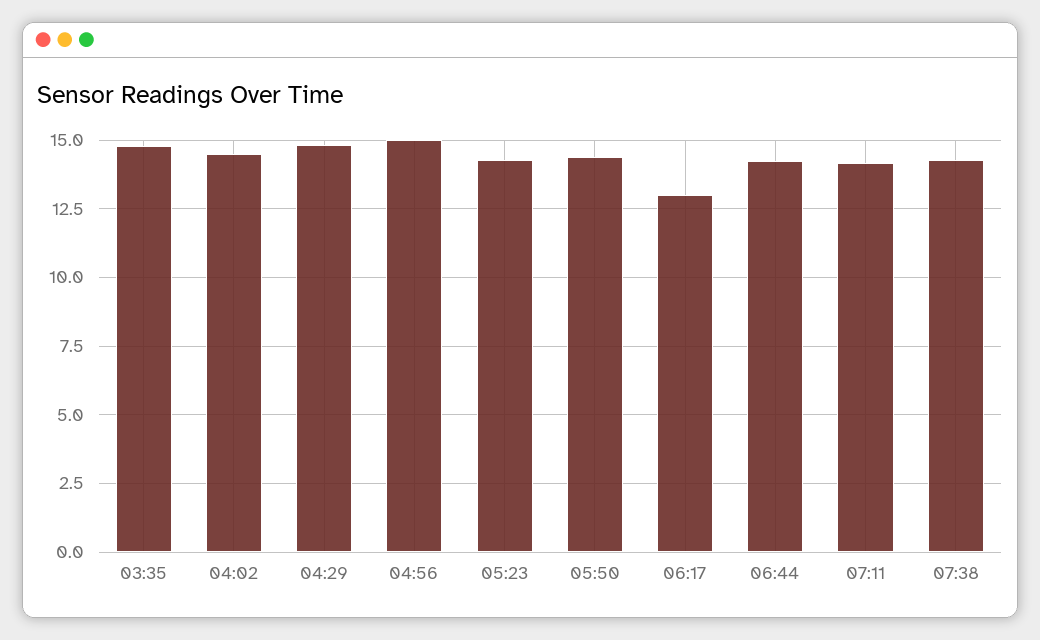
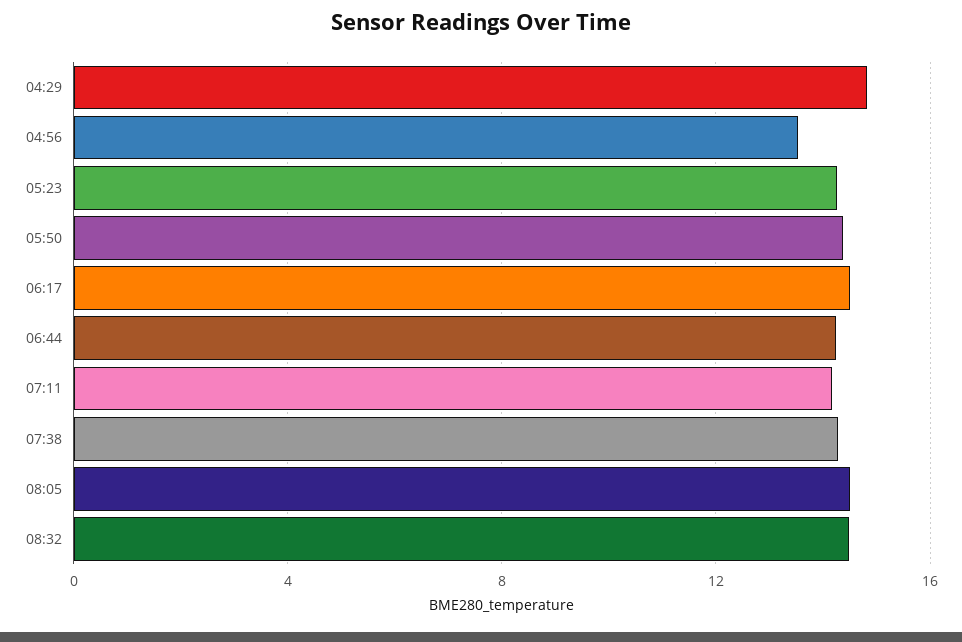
03:35: 14.75 -> none
04:02: 14.5 -> none
04:56: 15 -> 13.5
06:17: 13 -> 14.5
08:05: none -> 14.5
08:32: none -> 14.5

